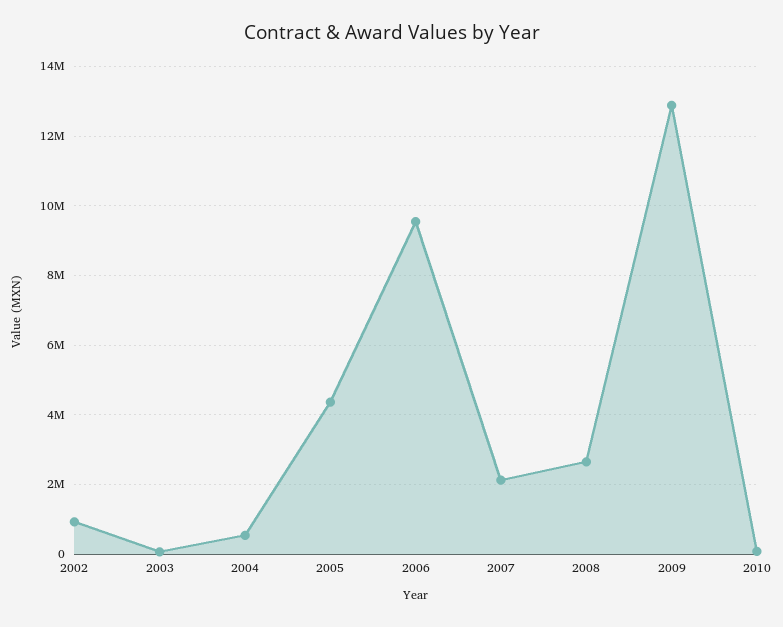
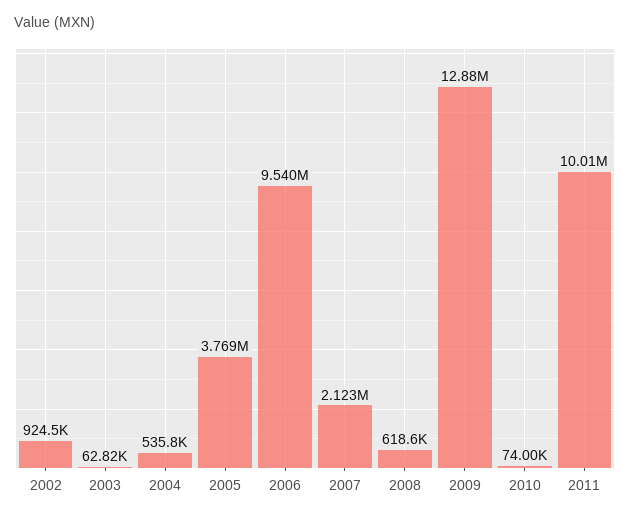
2005: 4400000 -> 3769000
2008: 2600000 -> 618600
2011: none -> 10010000

